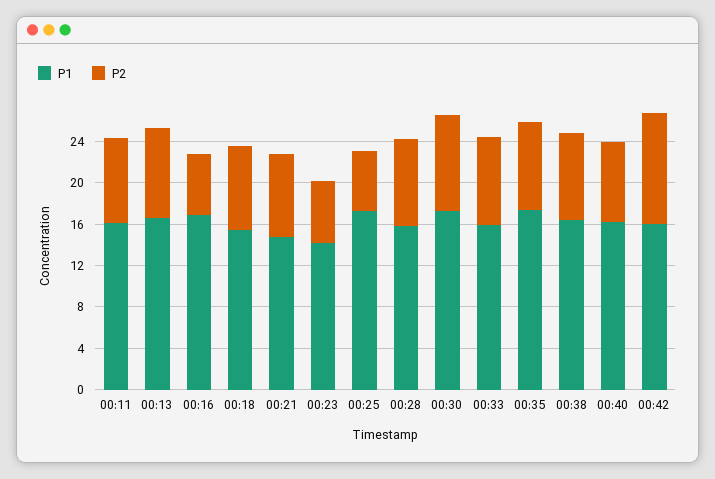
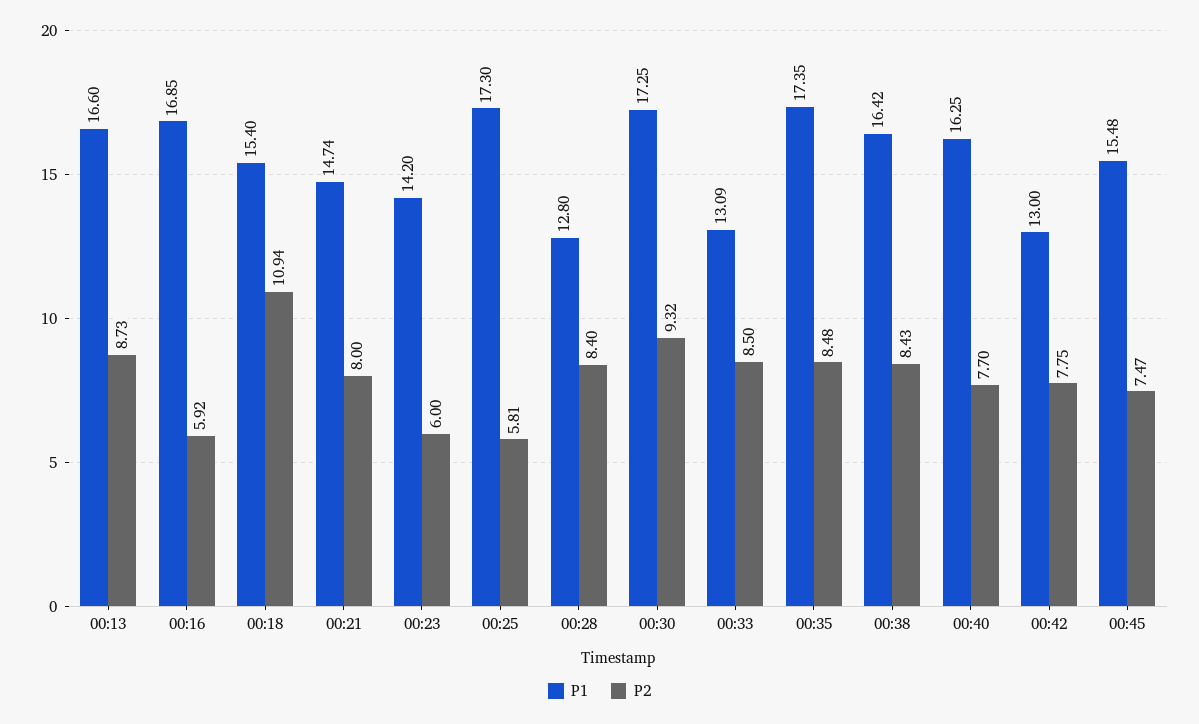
P1, 00:11: 16 -> none
P2, 00:11: 8 -> none
P2, 00:18: 8 -> 10.94
P1, 00:28: 16 -> 12.8
P1, 00:33: 16 -> 13.09
P1, 00:42: 16 -> 13
P2, 00:42: 11 -> 7.75
P1, 00:45: none -> 15.48
P2, 00:45: none -> 7.47

